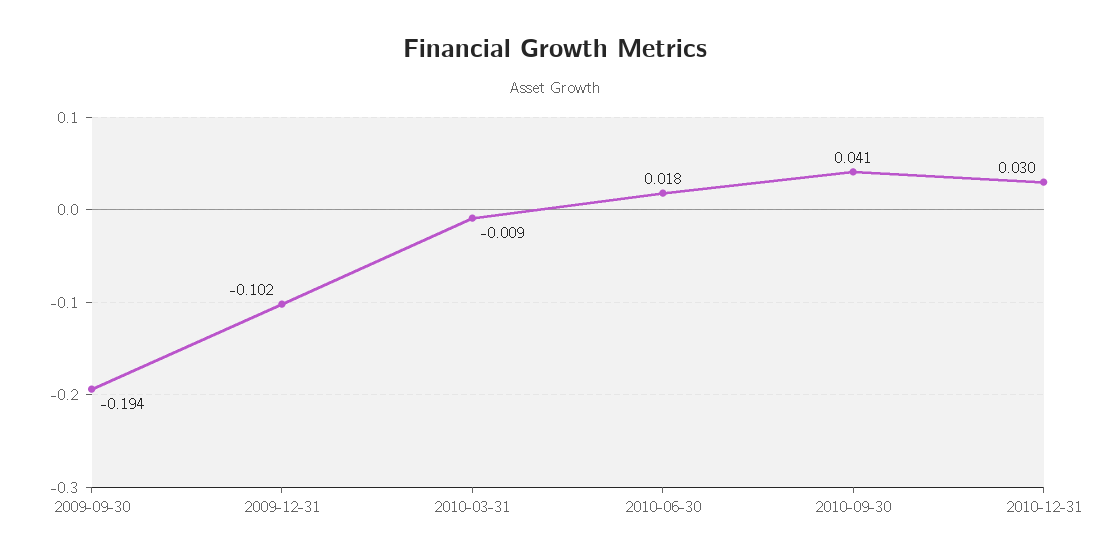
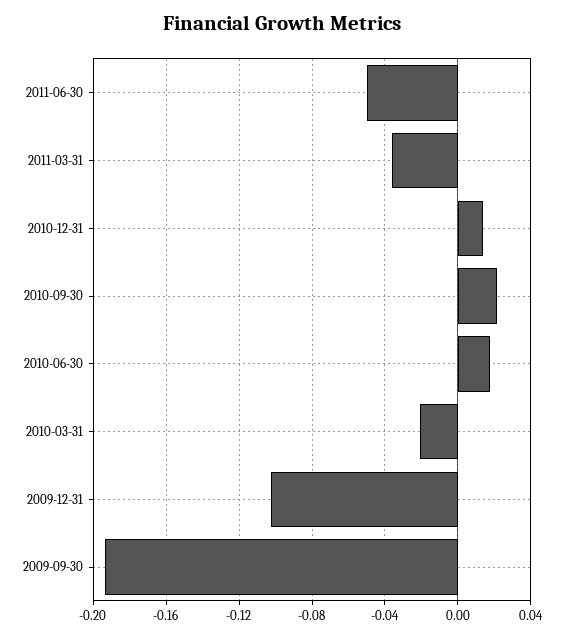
2010-03-31: -0.009 -> -0.02
2010-09-30: 0.041 -> 0.02
2010-12-31: 0.03 -> 0.015
2011-06-30: none -> -0.05
2011-03-31: none -> -0.035

